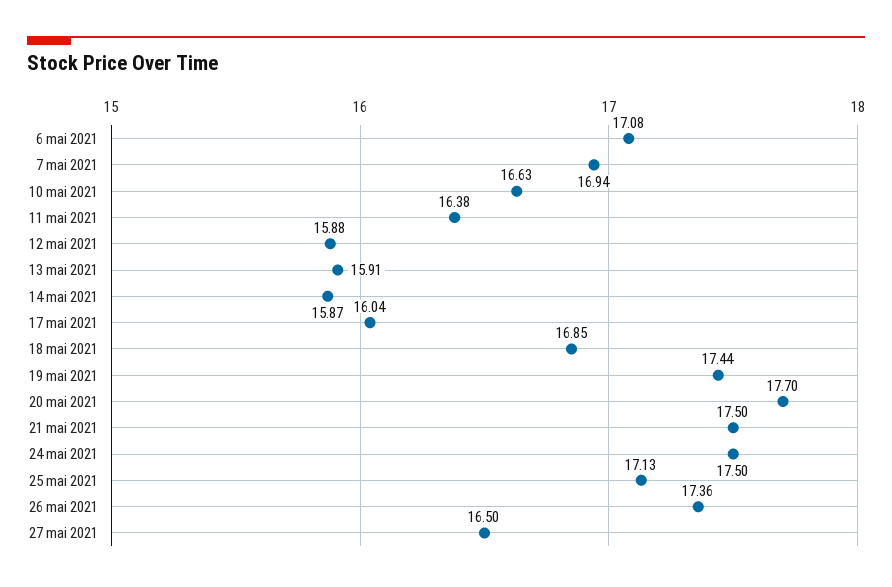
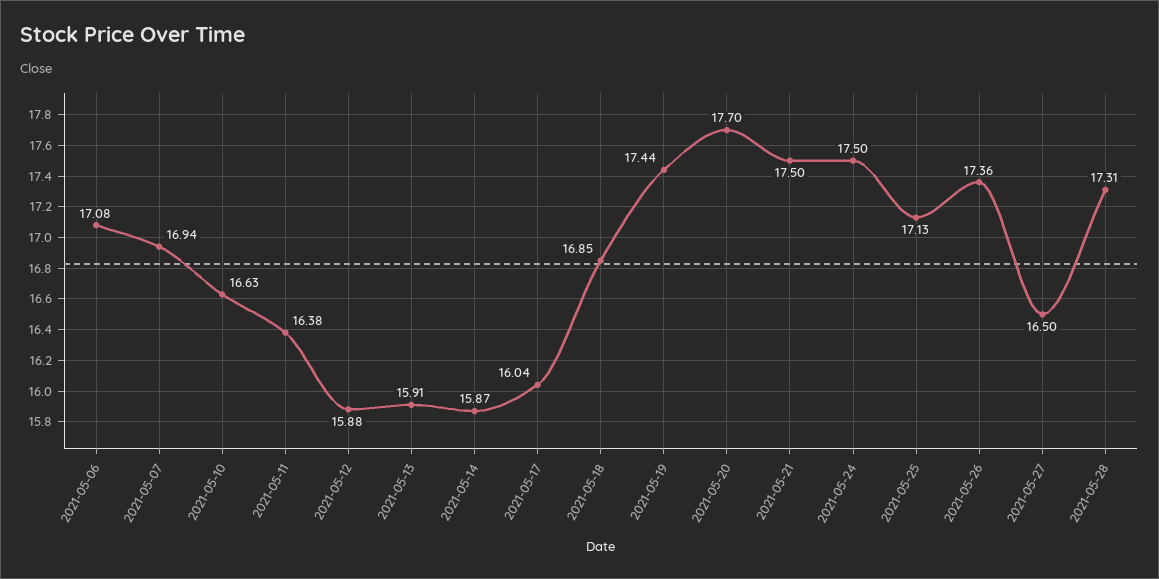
2021-05-28: none -> 17.31

